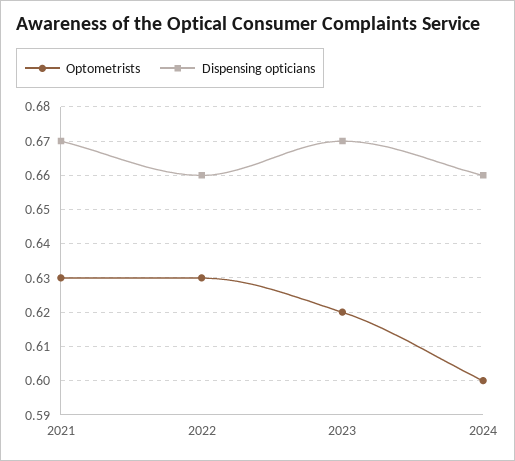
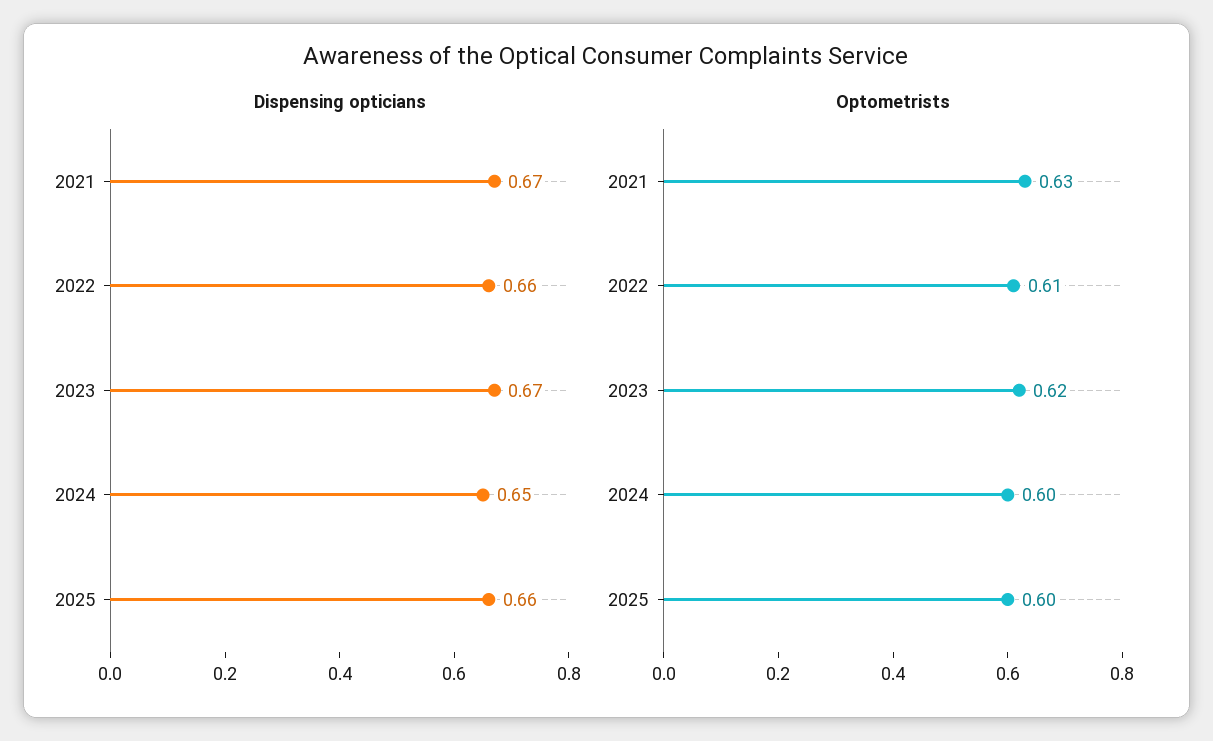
Optometrists, 2022: 0.63 -> 0.61
Dispensing opticians, 2024: 0.66 -> 0.65
Dispensing opticians, 2025: none -> 0.66
Optometrists, 2025: none -> 0.6

